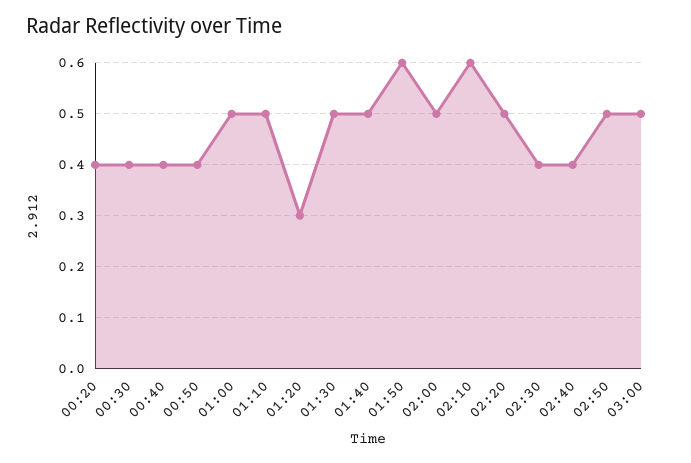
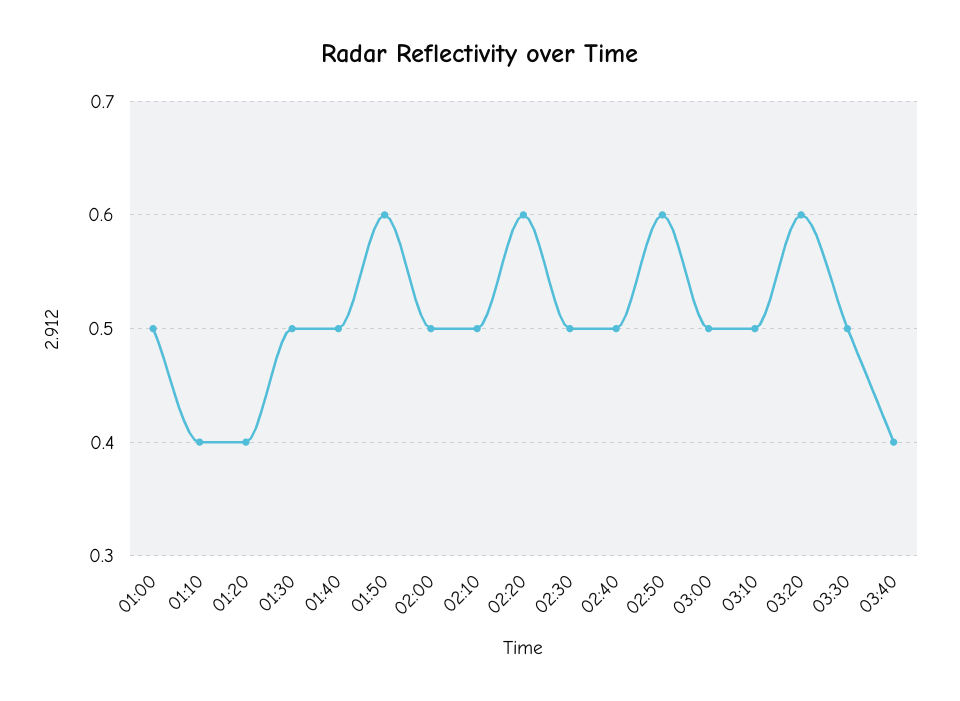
00:20: 0.4 -> none
00:30: 0.4 -> none
00:40: 0.4 -> none
00:50: 0.4 -> none
01:10: 0.5 -> 0.4
01:20: 0.3 -> 0.4
02:10: 0.6 -> 0.5
02:20: 0.5 -> 0.6
02:30: 0.4 -> 0.5
02:40: 0.4 -> 0.5
02:50: 0.5 -> 0.6
03:10: none -> 0.5
03:20: none -> 0.6
03:30: none -> 0.5
03:40: none -> 0.4

